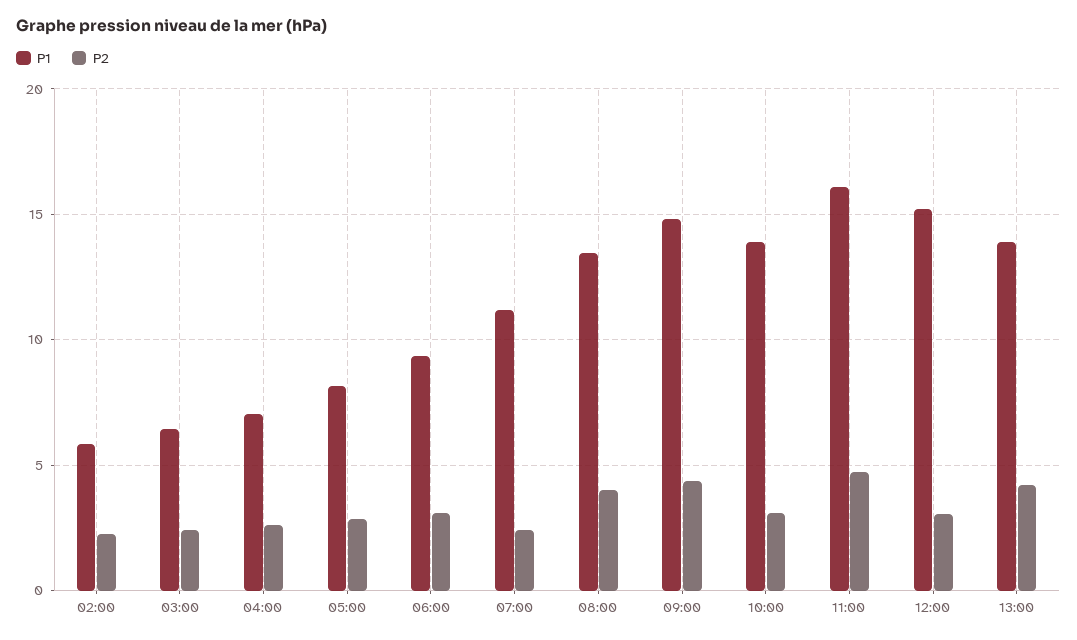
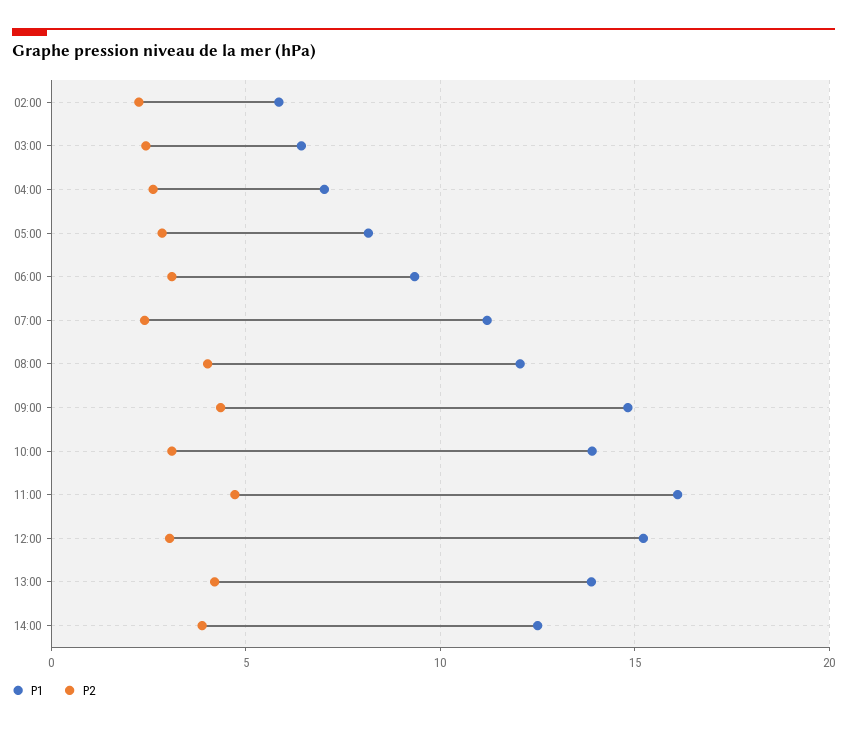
P1, 08:00: 13.5 -> 12
P1, 14:00: none -> 12.5
P2, 14:00: none -> 4

